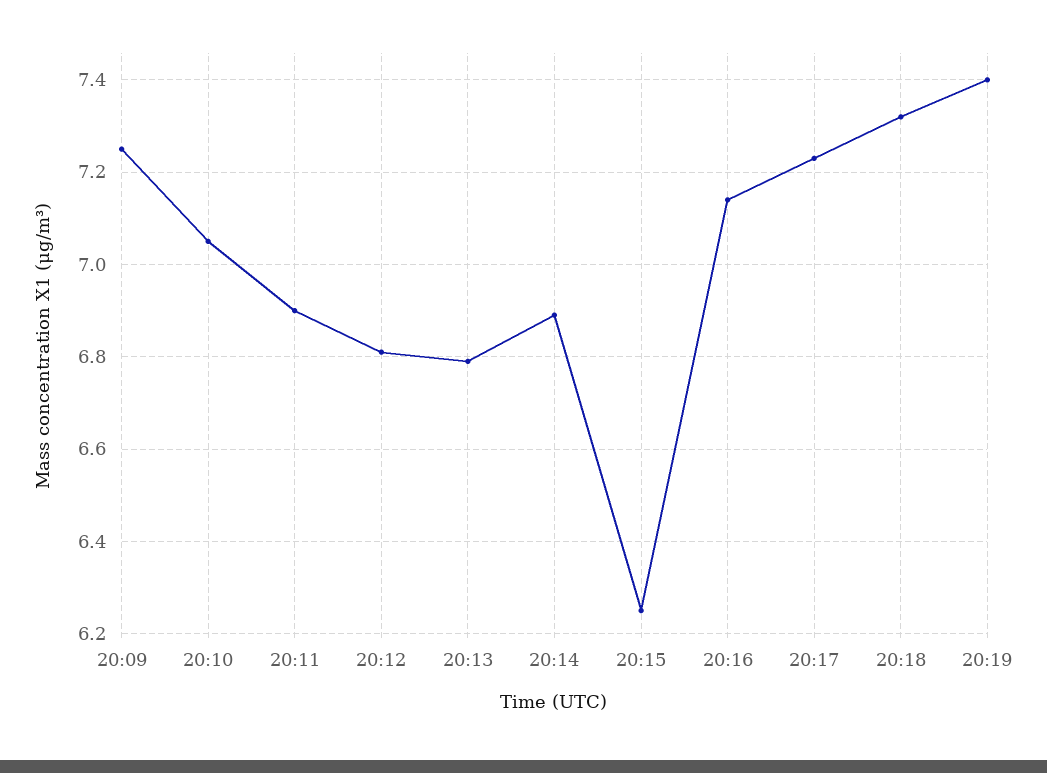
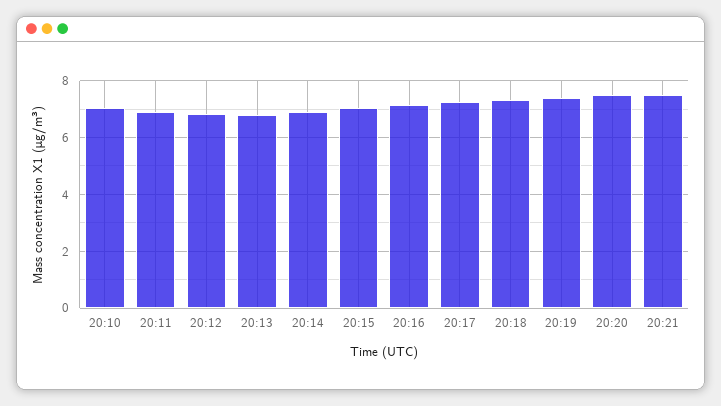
20:09: 7.25 -> none
20:15: 6.25 -> 7
20:20: none -> 7.5
20:21: none -> 7.5

